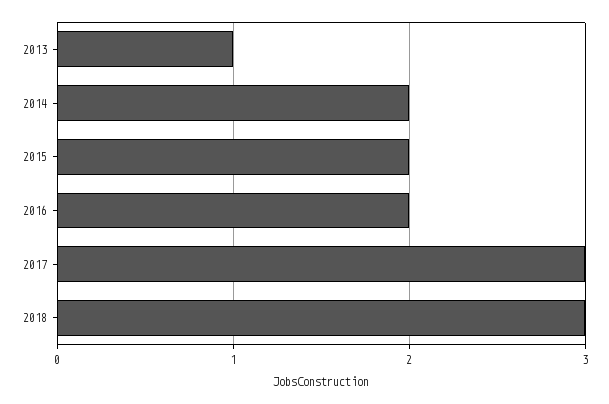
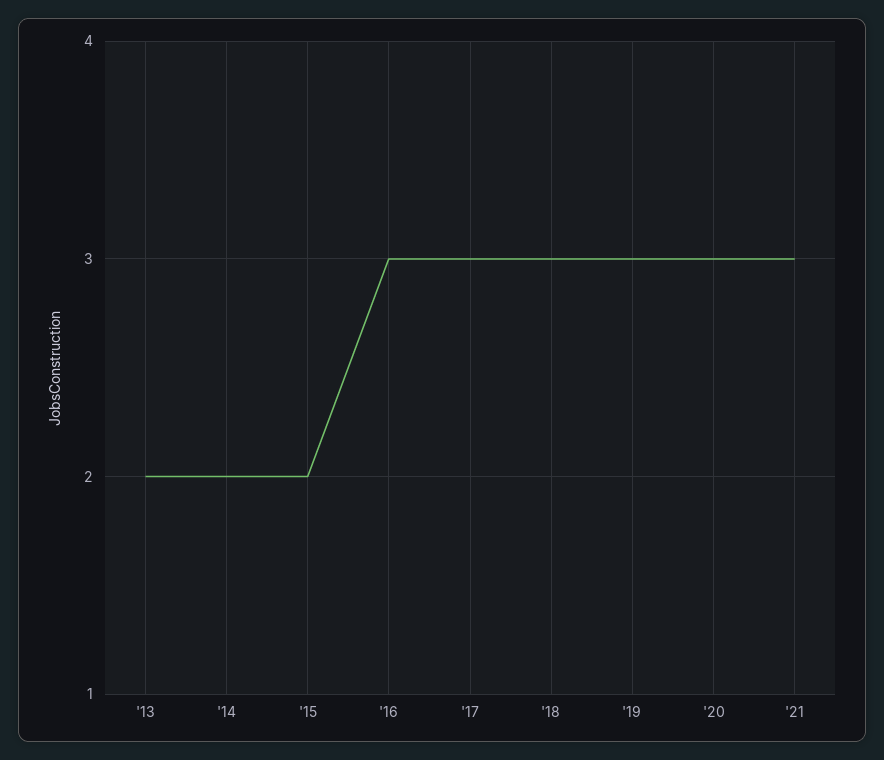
2013: 1 -> 2
2016: 2 -> 3
'19: none -> 3
'20: none -> 3
'21: none -> 3

